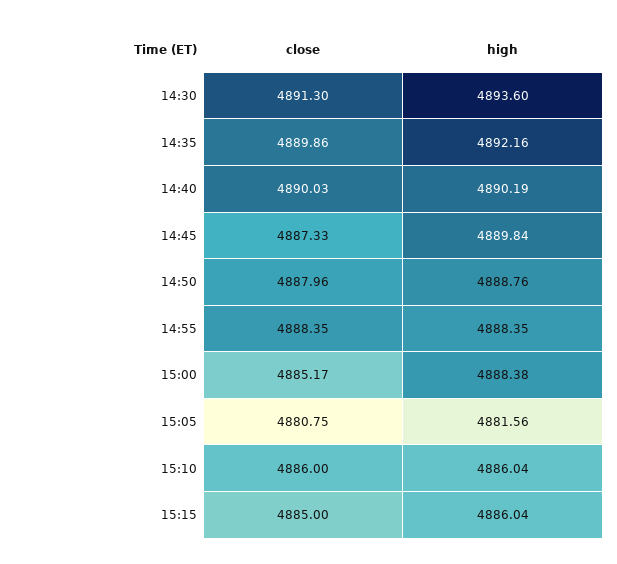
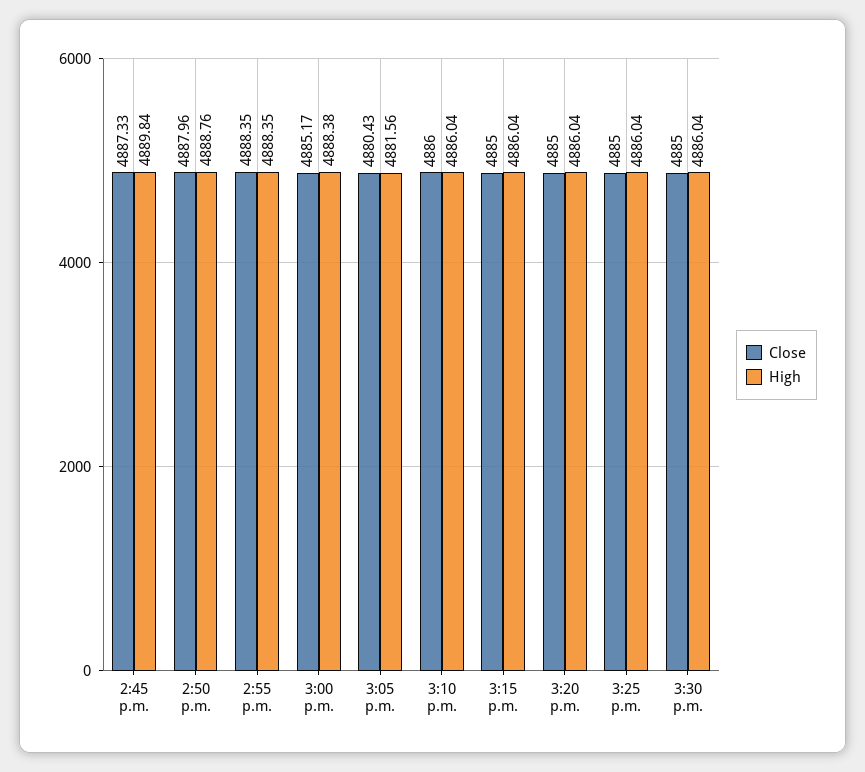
close, 14:30: 4891.3 -> none
high, 14:30: 4893.6 -> none
close, 14:35: 4889.86 -> none
high, 14:35: 4892.16 -> none
close, 14:40: 4890.03 -> none
high, 14:40: 4890.19 -> none
close, 15:05: 4880.75 -> 4880.43
close, 3:20 p.m.: none -> 4885
high, 3:20 p.m.: none -> 4886.04
close, 3:25 p.m.: none -> 4885
high, 3:25 p.m.: none -> 4886.04
close, 3:30 p.m.: none -> 4885
high, 3:30 p.m.: none -> 4886.04

